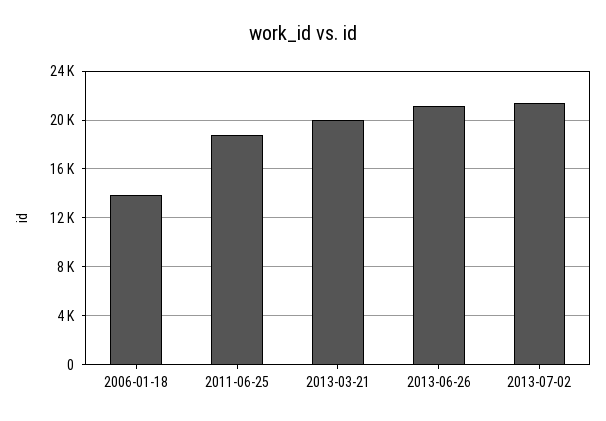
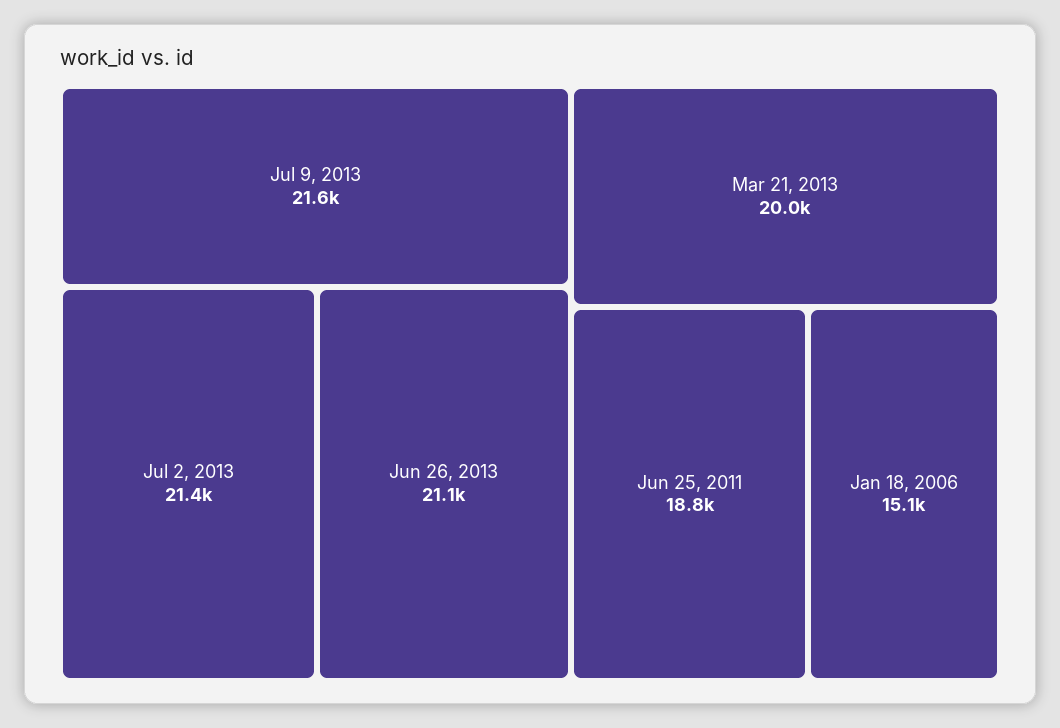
2006-01-18: 14000 -> 15100
Jul 9, 2013: none -> 21600

